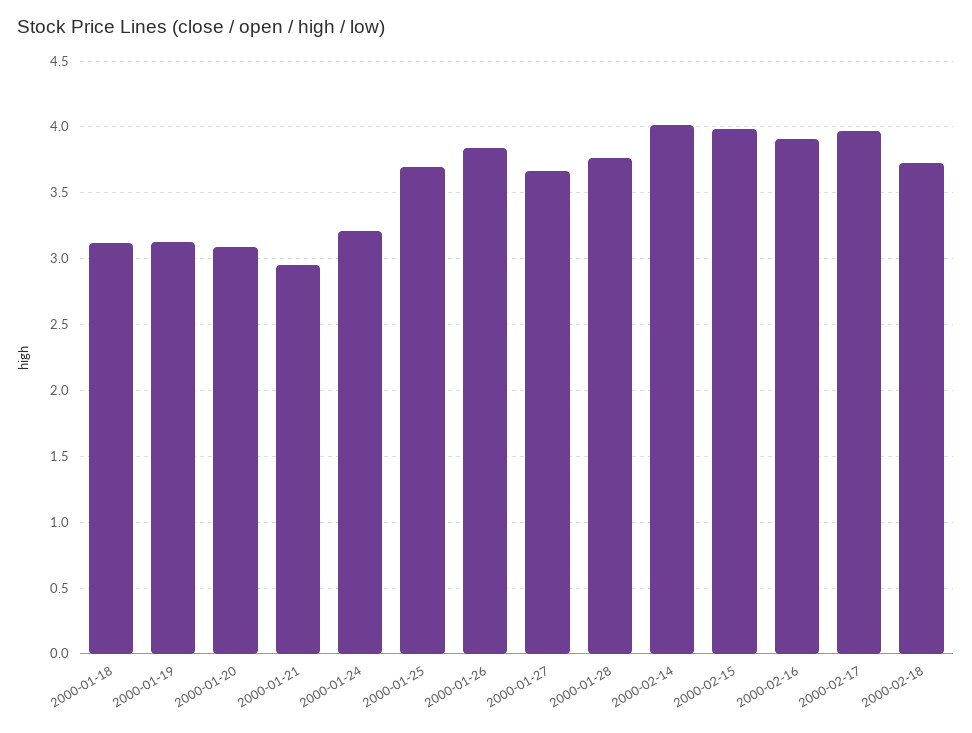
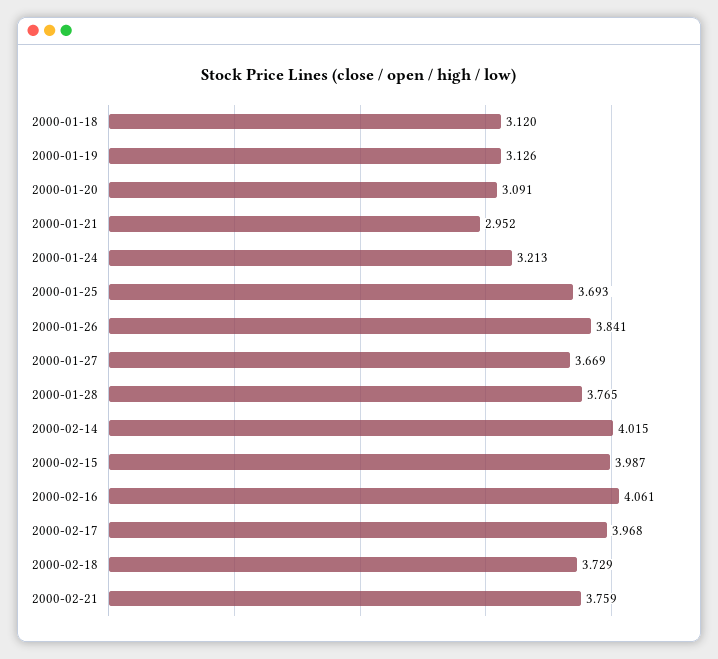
2000-02-16: 3.9 -> 4.061
2000-02-21: none -> 3.759

